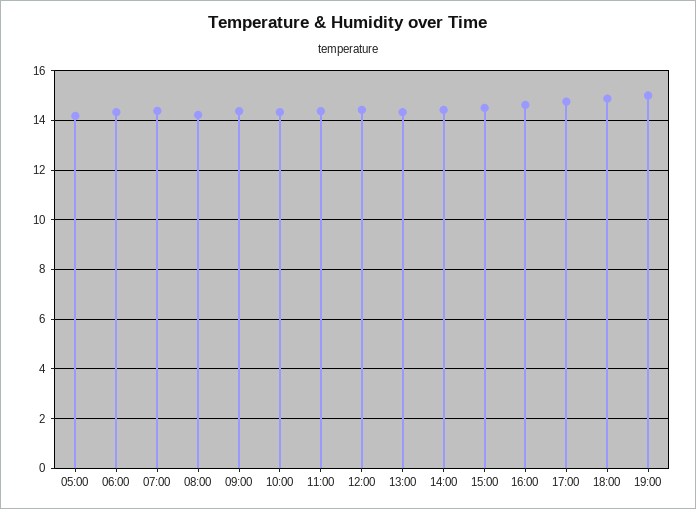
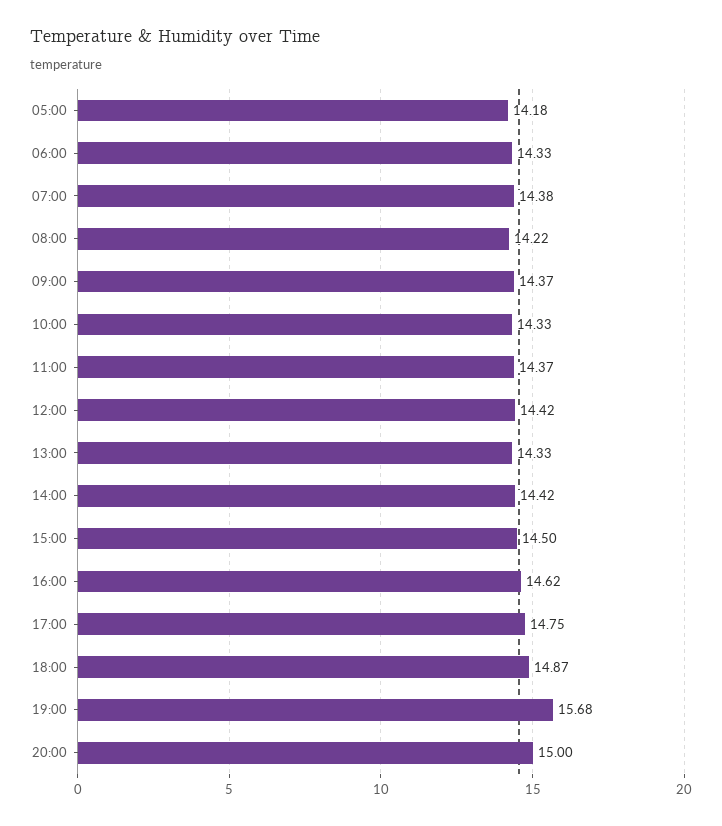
19:00: 15 -> 15.68
20:00: none -> 15

